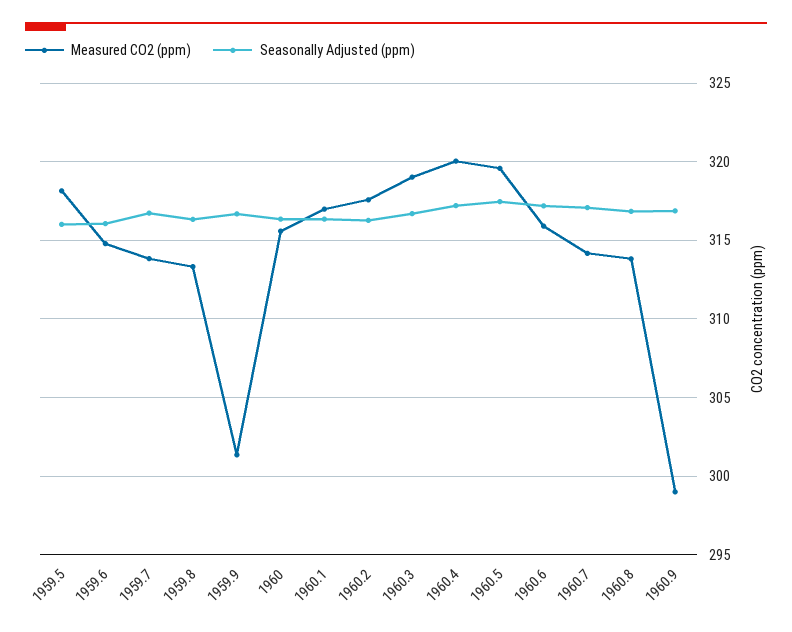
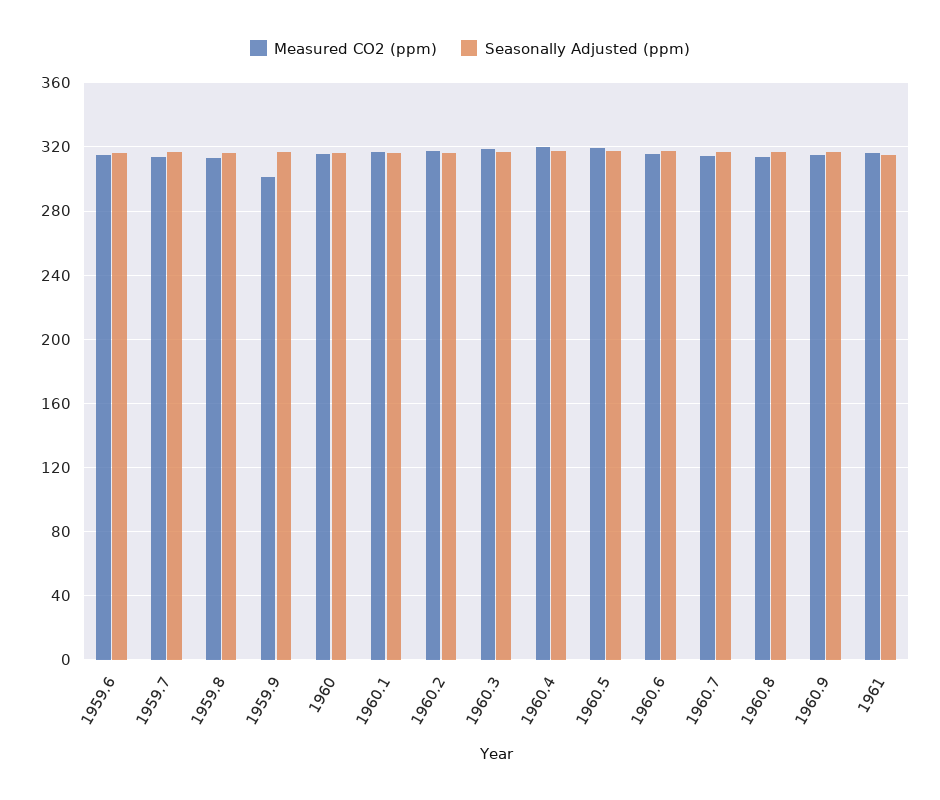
Measured CO2 (ppm), 1959.5: 318 -> none
Seasonally Adjusted (ppm), 1959.5: 316 -> none
Measured CO2 (ppm), 1960.9: 299 -> 315
Measured CO2 (ppm), 1961: none -> 315
Seasonally Adjusted (ppm), 1961: none -> 315

